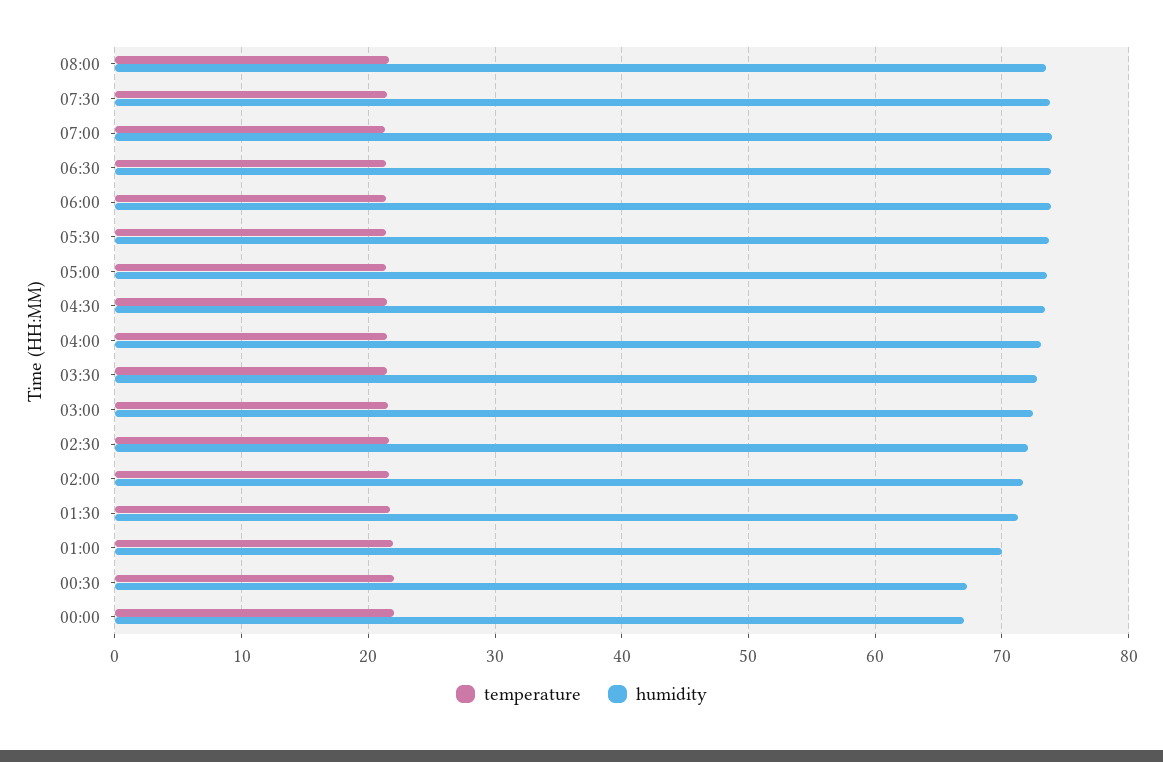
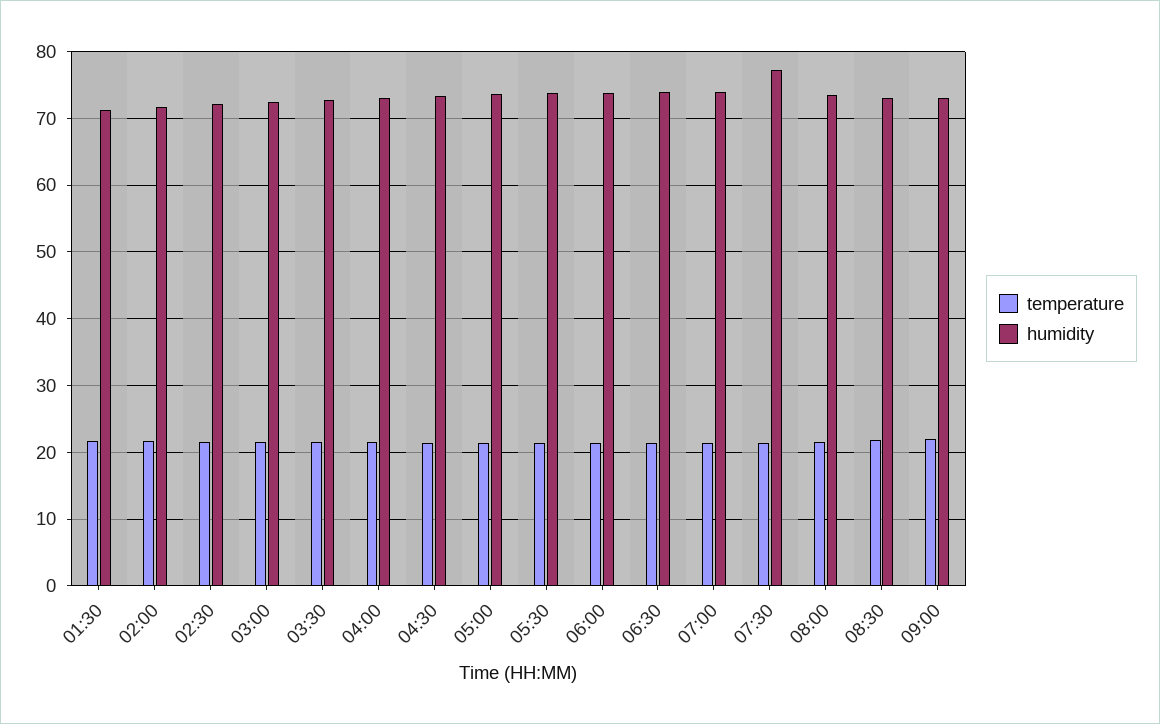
humidity, 07:30: 74 -> 77
temperature, 01:00: 22 -> none
humidity, 01:00: 70 -> none
temperature, 00:30: 22 -> none
humidity, 00:30: 67 -> none
temperature, 00:00: 22 -> none
humidity, 00:00: 67 -> none
temperature, 08:30: none -> 22
humidity, 08:30: none -> 73
temperature, 09:00: none -> 22
humidity, 09:00: none -> 73

